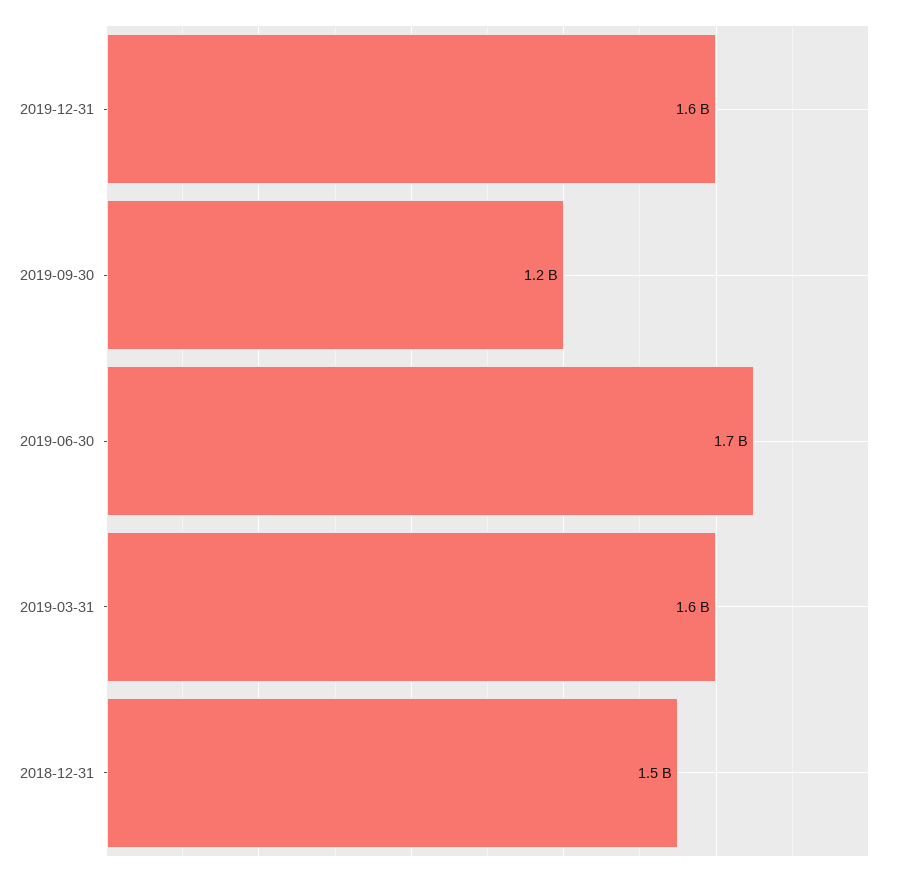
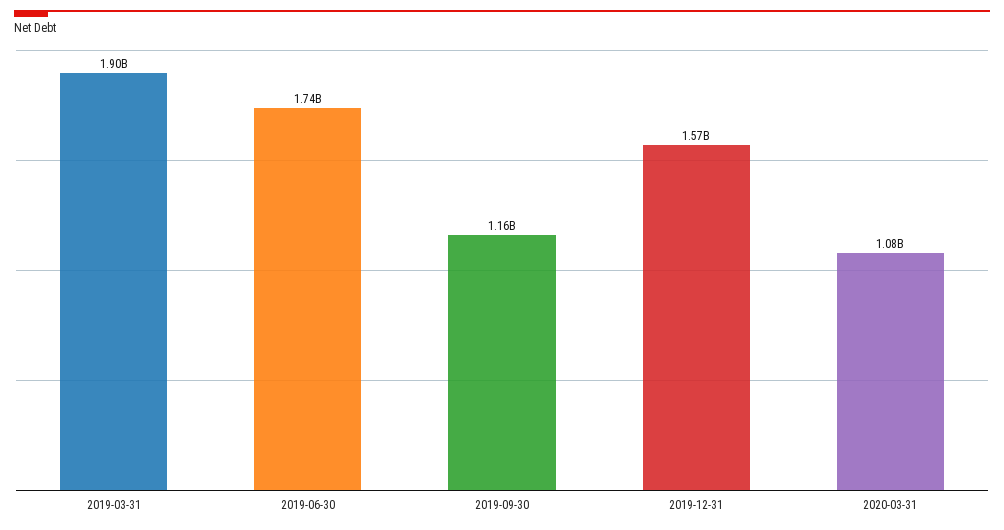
2019-03-31: 1600000000 -> 1900000000
2018-12-31: 1500000000 -> none
2020-03-31: none -> 1080000000

